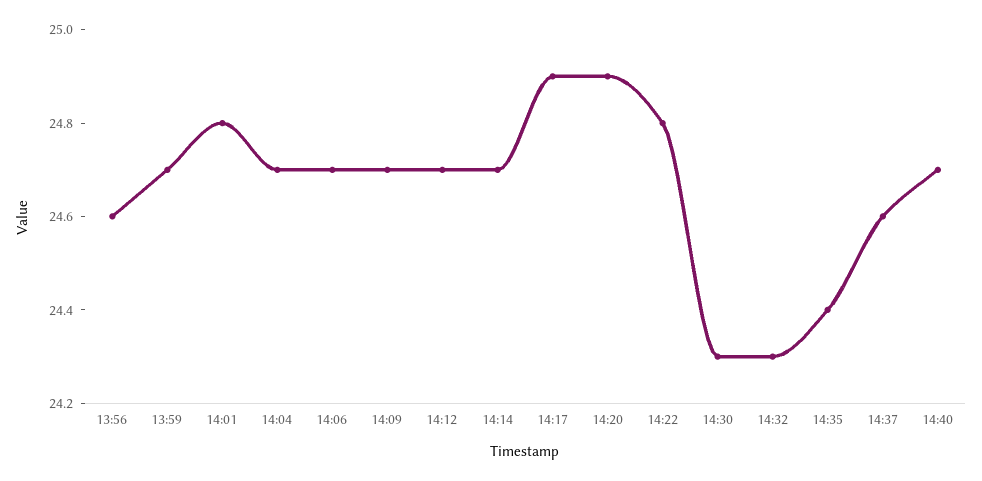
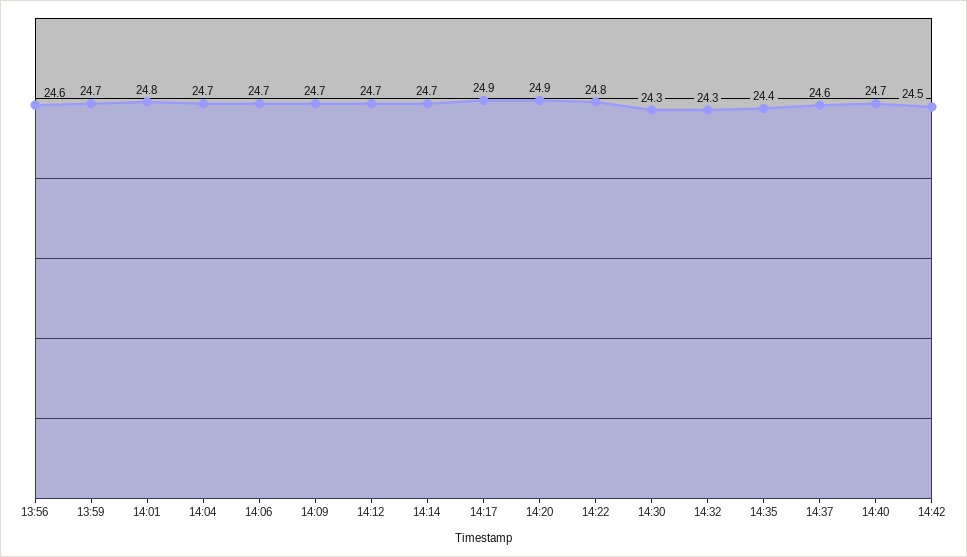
14:42: none -> 24.5

